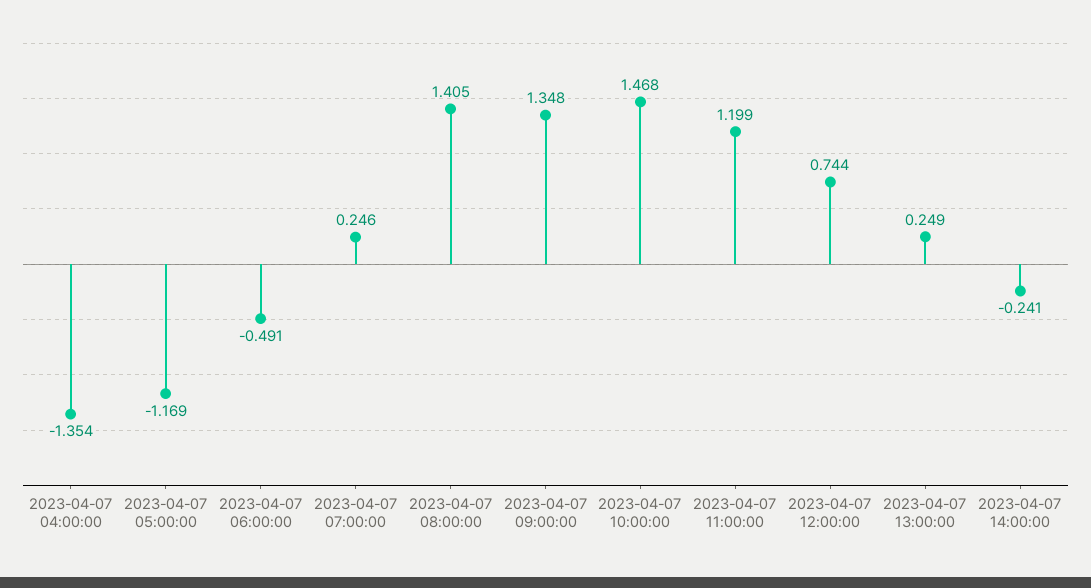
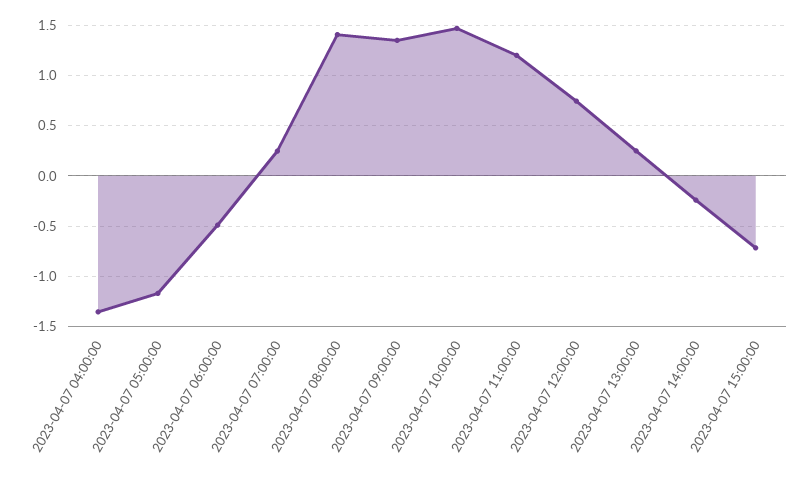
2023-04-07 15:00:00: none -> -0.7

